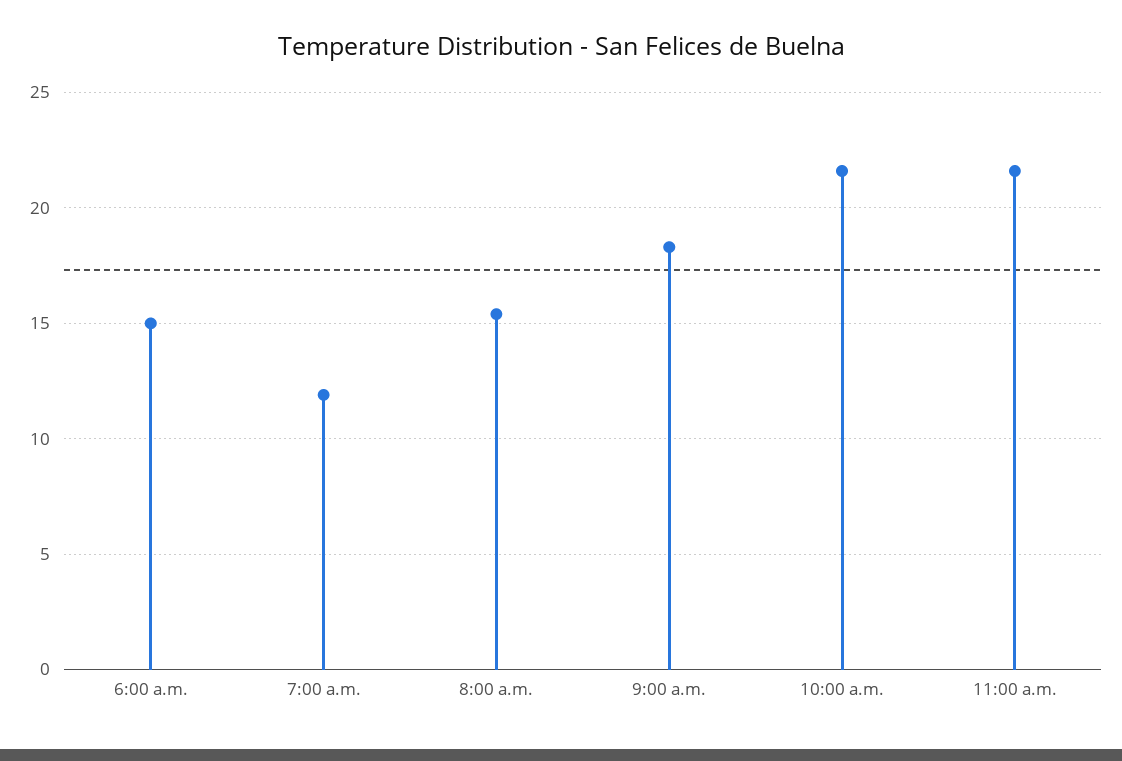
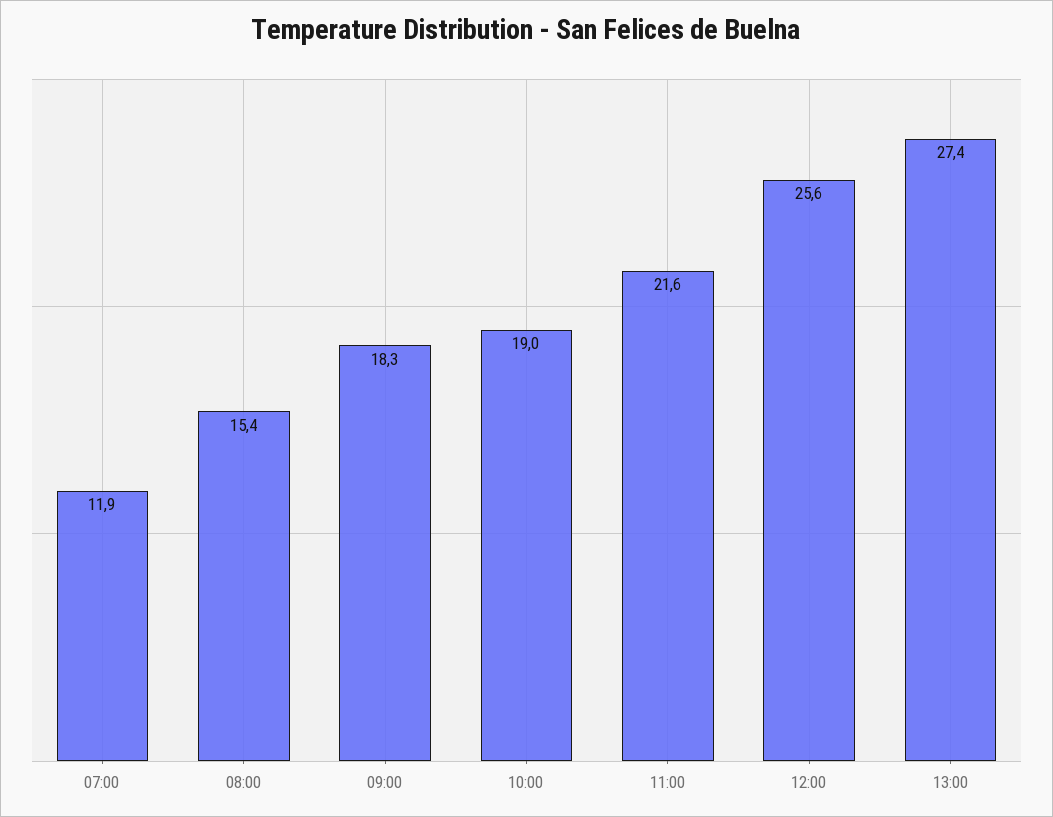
6:00 a.m.: 15 -> none
10:00 a.m.: 21.5 -> 19
12:00: none -> 25.6
13:00: none -> 27.4

